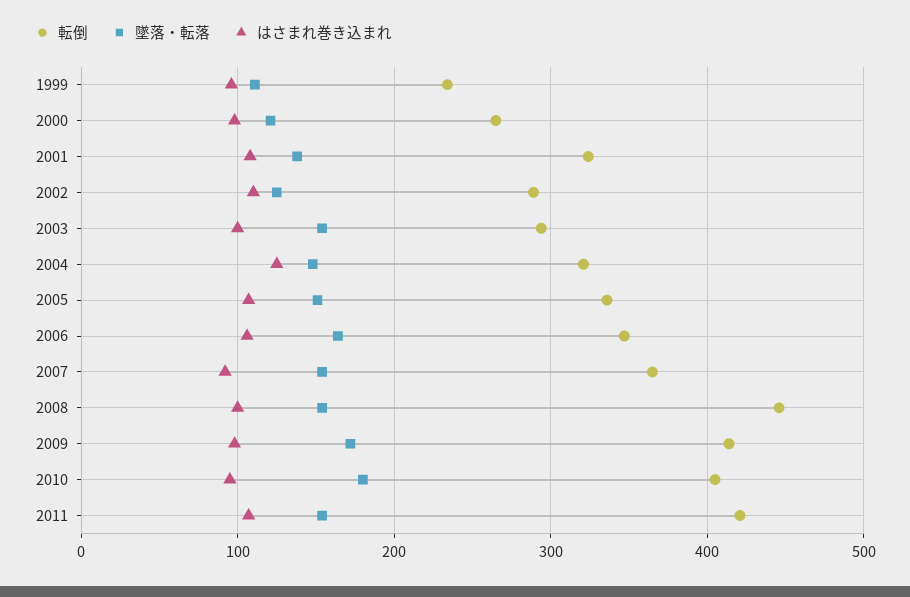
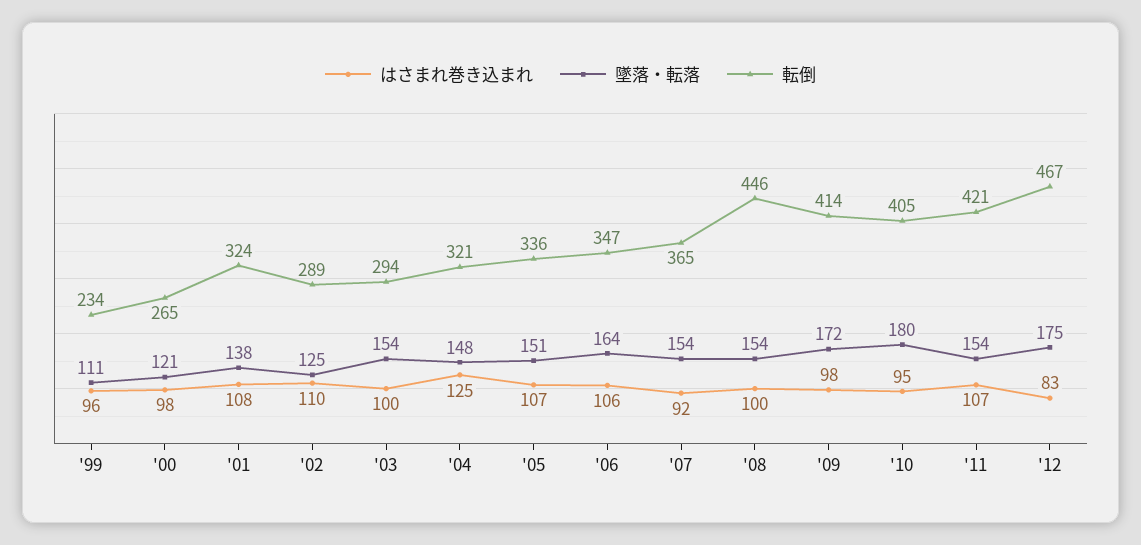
はさまれ巻き込まれ, '12: none -> 83
墜落・転落, '12: none -> 175
転倒, '12: none -> 467

